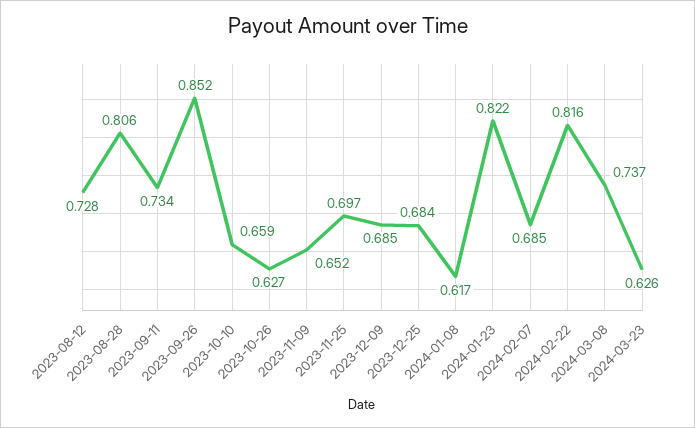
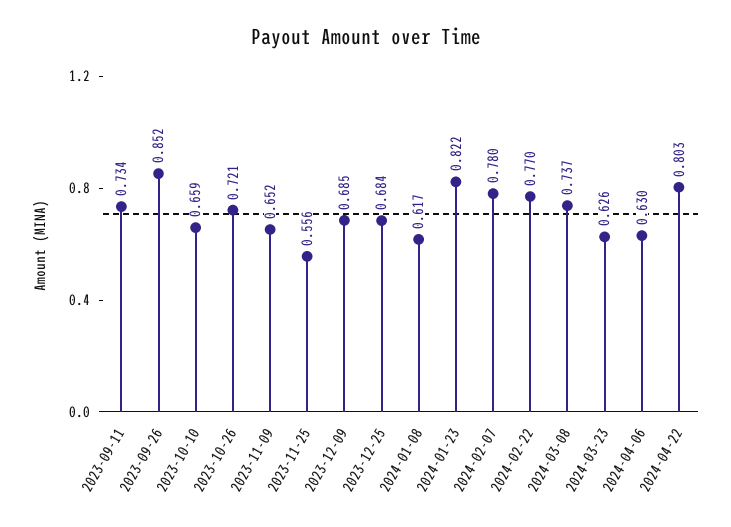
2023-08-12: 0.728 -> none
2023-08-28: 0.806 -> none
2023-10-26: 0.627 -> 0.721
2023-11-25: 0.697 -> 0.556
2024-02-07: 0.685 -> 0.78
2024-02-22: 0.816 -> 0.77
2024-04-06: none -> 0.63
2024-04-22: none -> 0.803

